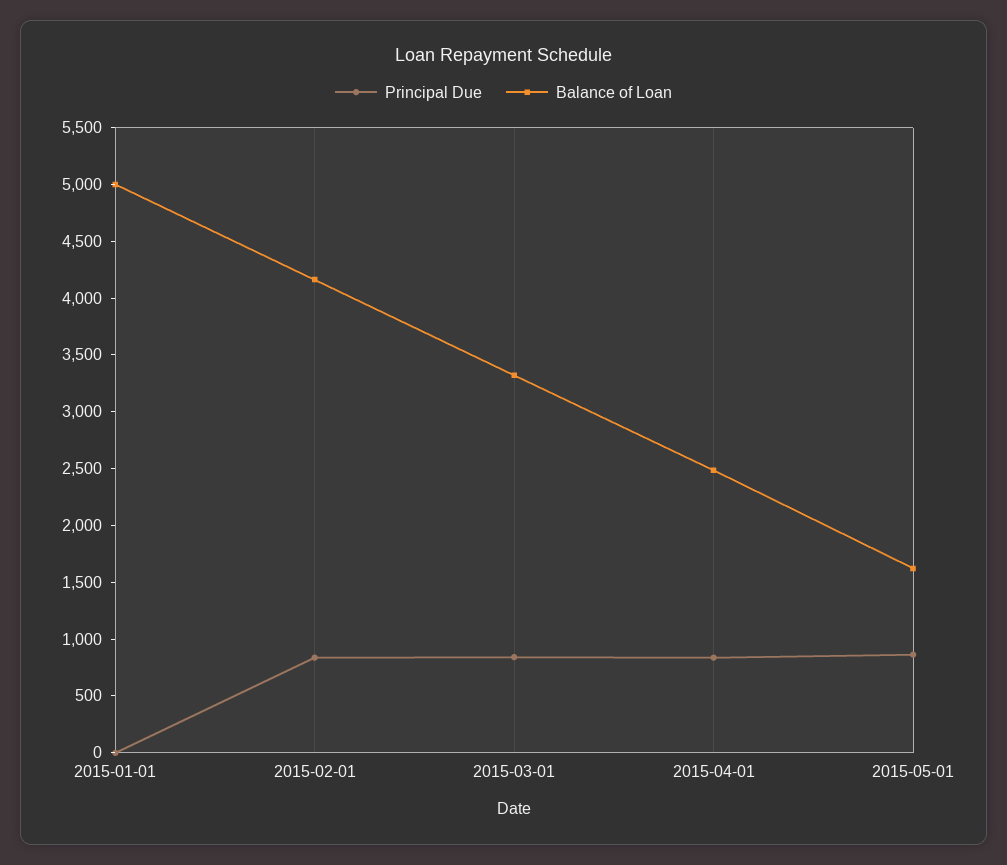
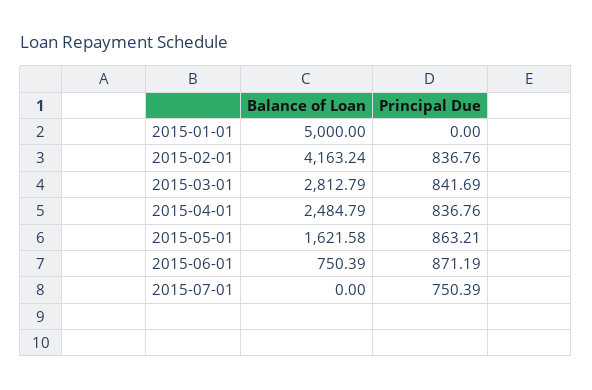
Balance of Loan, 2015-03-01: 3300 -> 2812.79
Balance of Loan, 2015-06-01: none -> 750.39
Principal Due, 2015-06-01: none -> 871.19
Balance of Loan, 2015-07-01: none -> 0
Principal Due, 2015-07-01: none -> 750.39

